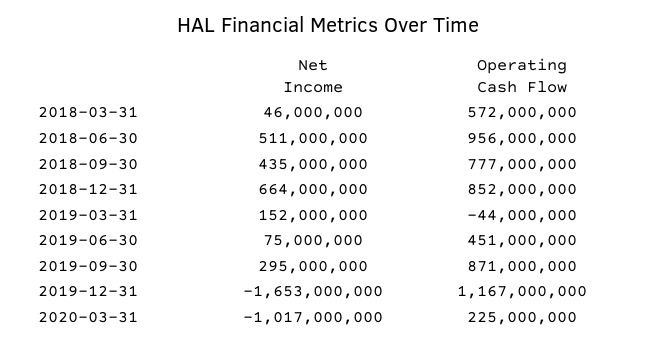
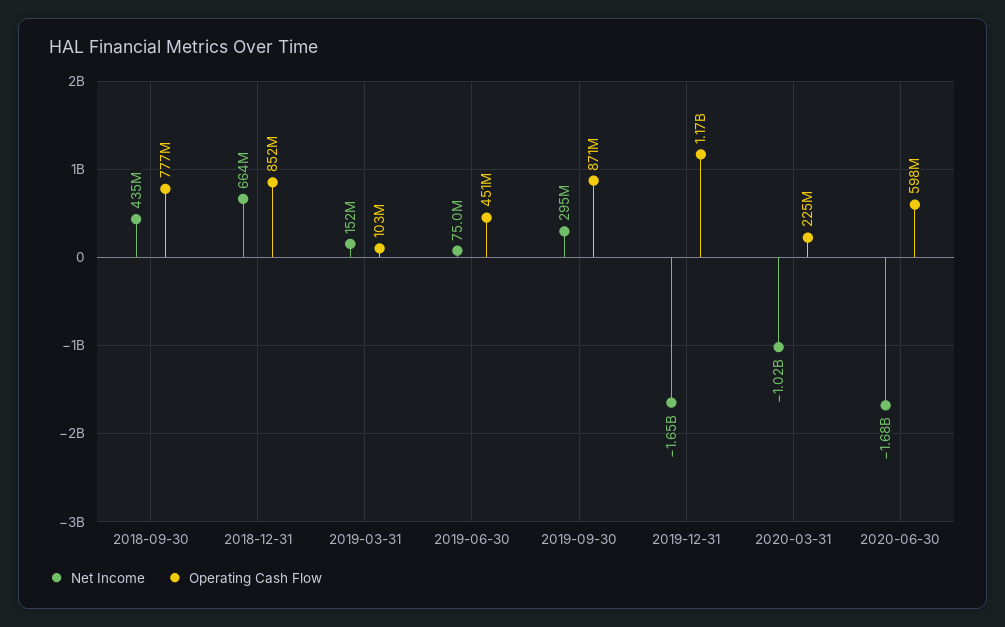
Net Income, 2018-03-31: 46000000 -> none
Operating Cash Flow, 2018-03-31: 572000000 -> none
Net Income, 2018-06-30: 511000000 -> none
Operating Cash Flow, 2018-06-30: 956000000 -> none
Operating Cash Flow, 2019-03-31: -44000000 -> 103000000
Net Income, 2020-06-30: none -> -1680000000
Operating Cash Flow, 2020-06-30: none -> 598000000

